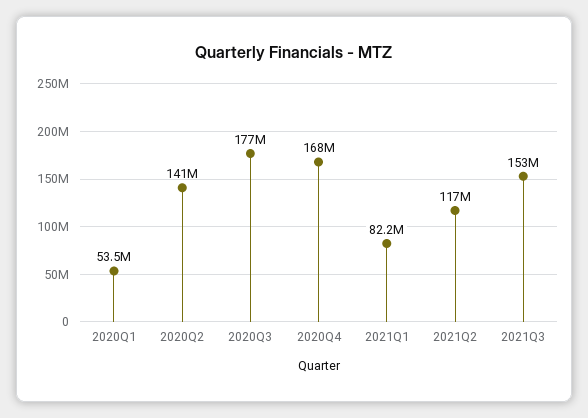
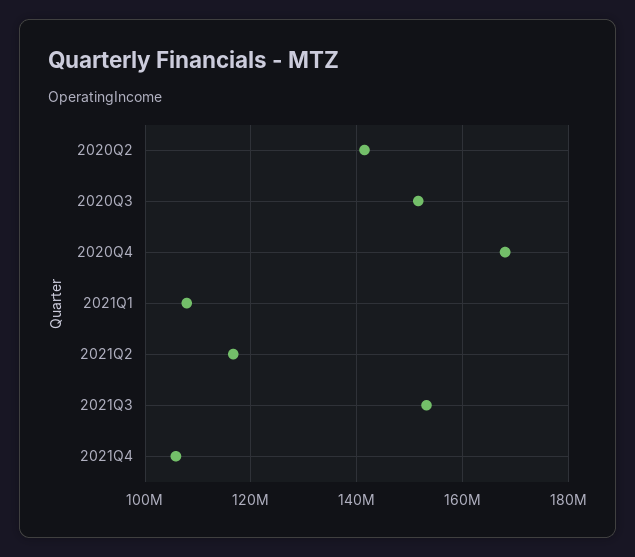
2020Q1: 53500000 -> none
2020Q3: 177000000 -> 152000000
2021Q1: 82200000 -> 108000000
2021Q4: none -> 106000000

